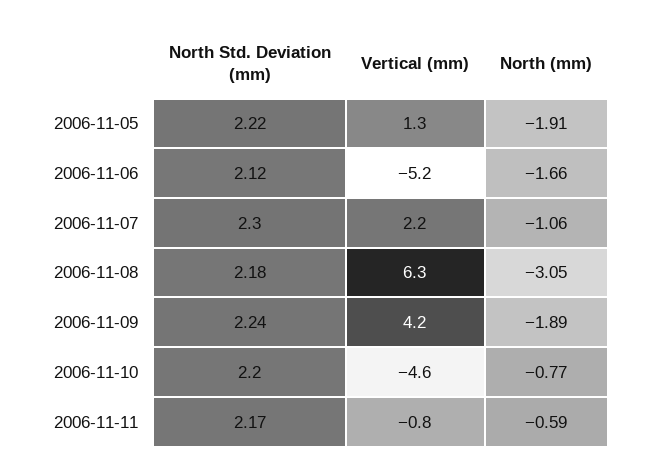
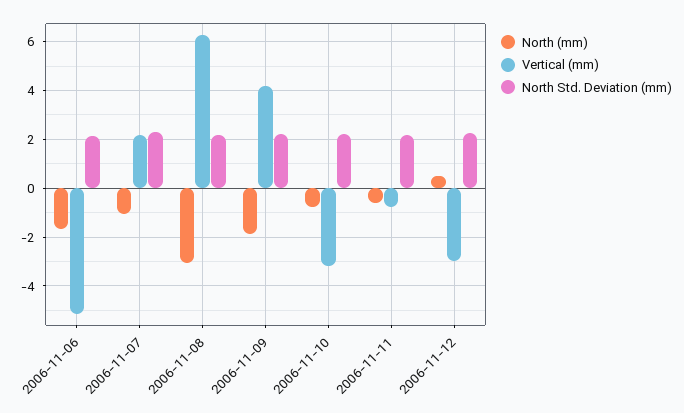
North Std. Deviation (mm), 2006-11-05: 2.22 -> none
Vertical (mm), 2006-11-05: 1.3 -> none
North (mm), 2006-11-05: -1.91 -> none
Vertical (mm), 2006-11-10: -4.6 -> -3.25
North (mm), 2006-11-12: none -> 0.5
Vertical (mm), 2006-11-12: none -> -3
North Std. Deviation (mm), 2006-11-12: none -> 2.25

